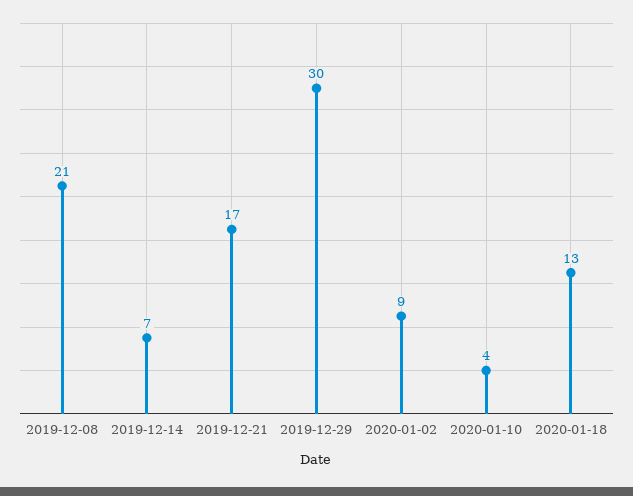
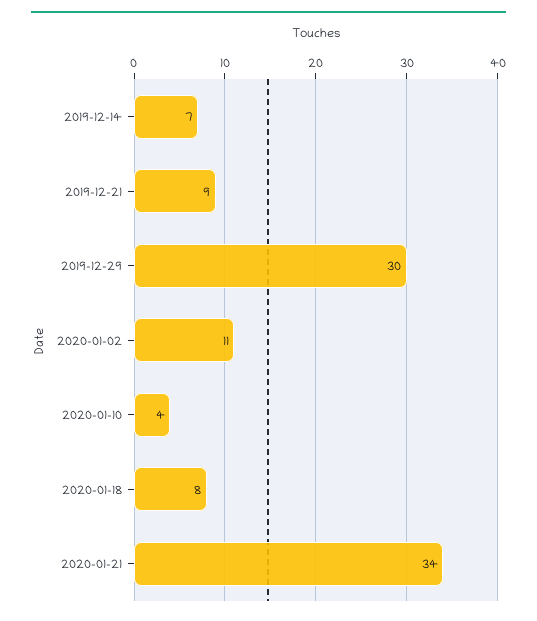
2019-12-08: 21 -> none
2019-12-21: 17 -> 9
2020-01-02: 9 -> 11
2020-01-18: 13 -> 8
2020-01-21: none -> 34

